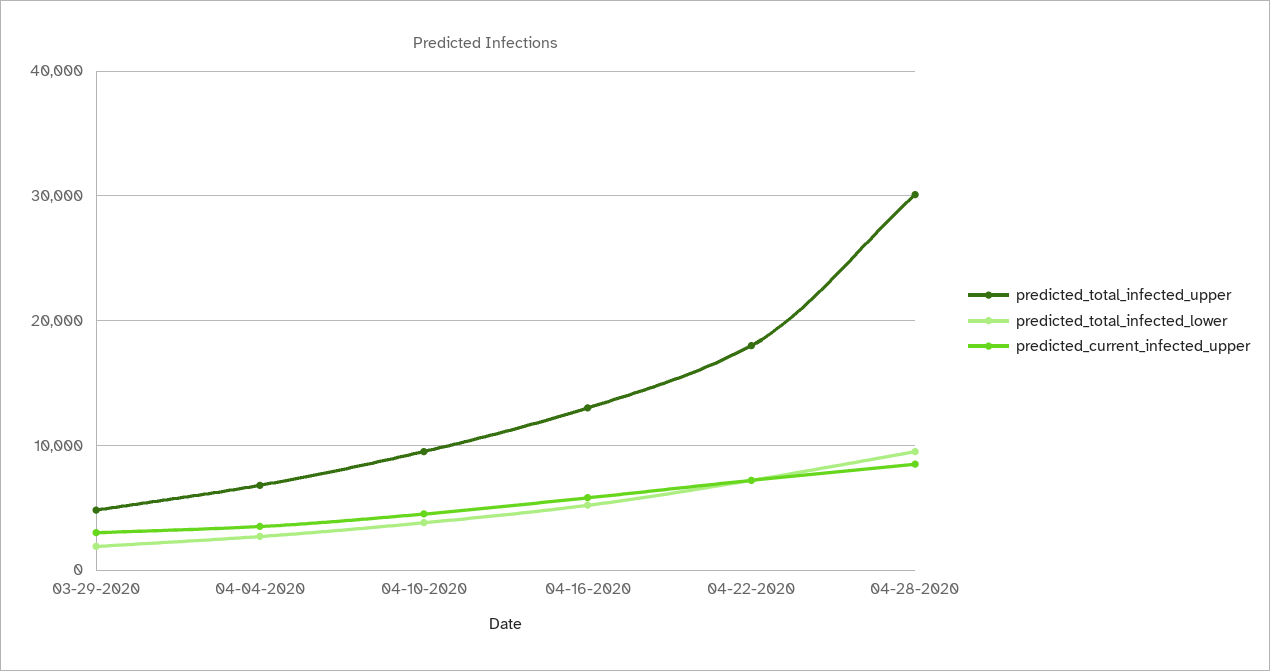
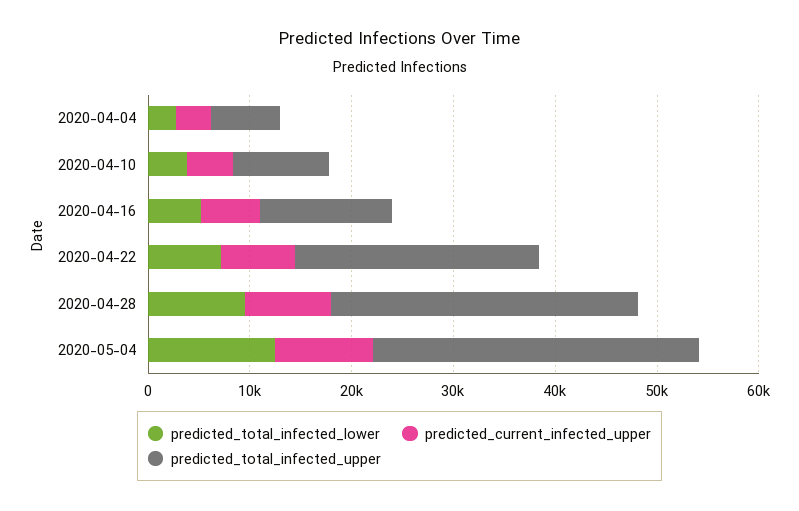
predicted_total_infected_upper, 03-29-2020: 5000 -> none
predicted_total_infected_lower, 03-29-2020: 2000 -> none
predicted_current_infected_upper, 03-29-2020: 3000 -> none
predicted_total_infected_upper, 04-22-2020: 18000 -> 24000
predicted_total_infected_lower, 2020-05-04: none -> 12000
predicted_current_infected_upper, 2020-05-04: none -> 10000
predicted_total_infected_upper, 2020-05-04: none -> 32000

